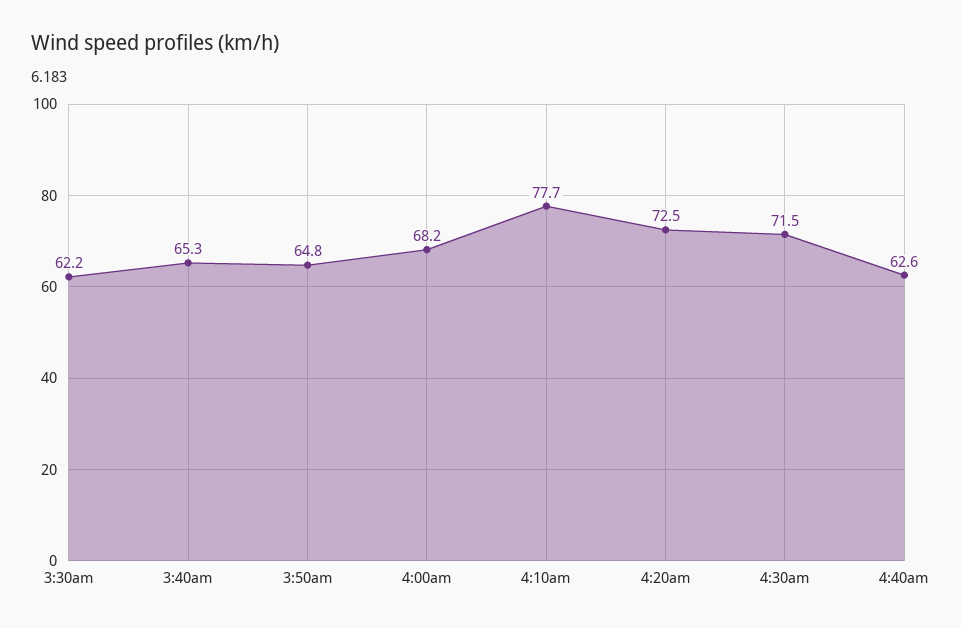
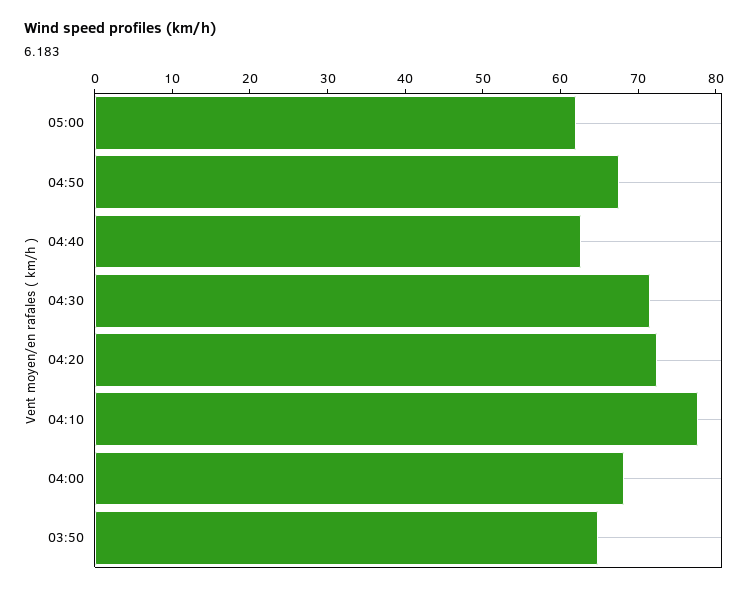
3:30am: 62.2 -> none
3:40am: 65.3 -> none
05:00: none -> 62
04:50: none -> 68

